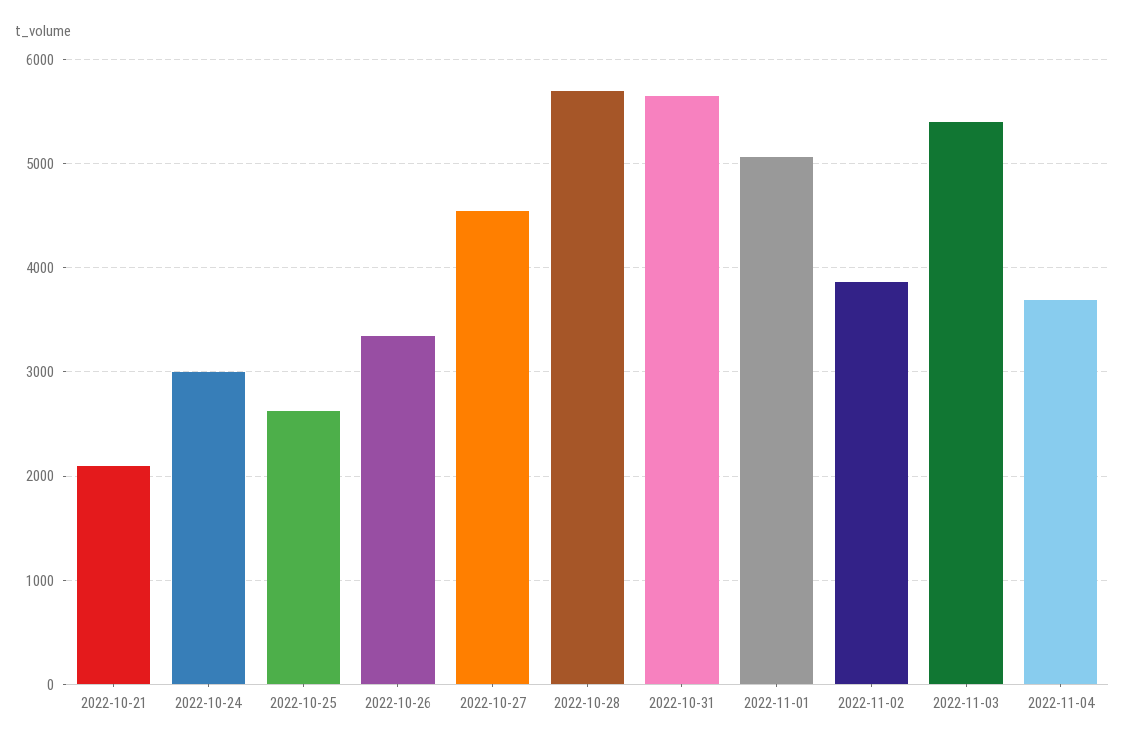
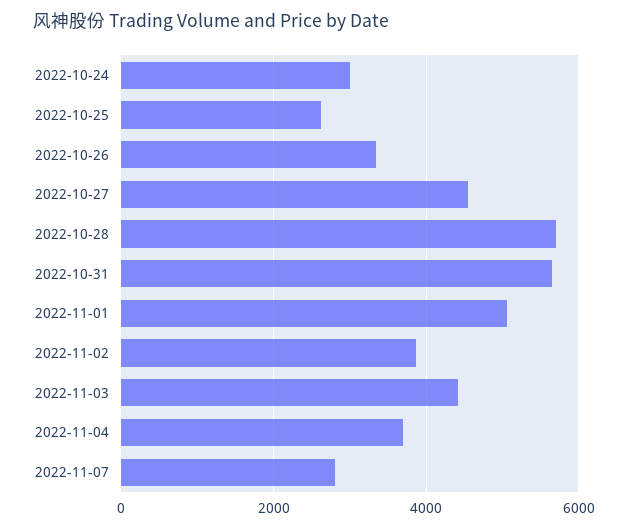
2022-10-21: 2100 -> none
2022-11-03: 5400 -> 4400
2022-11-07: none -> 2800

